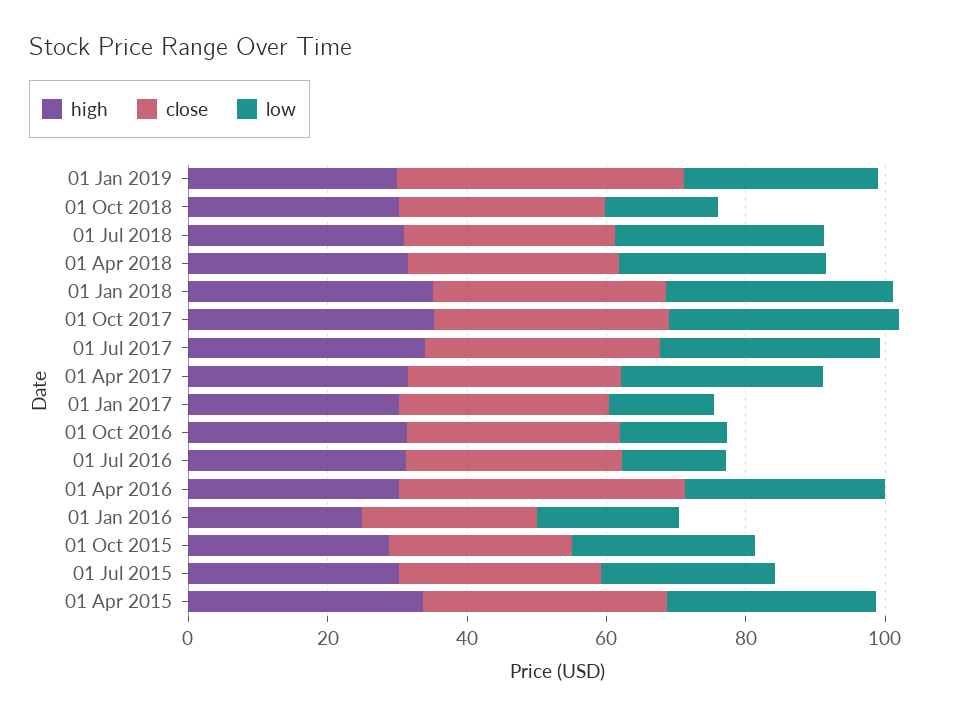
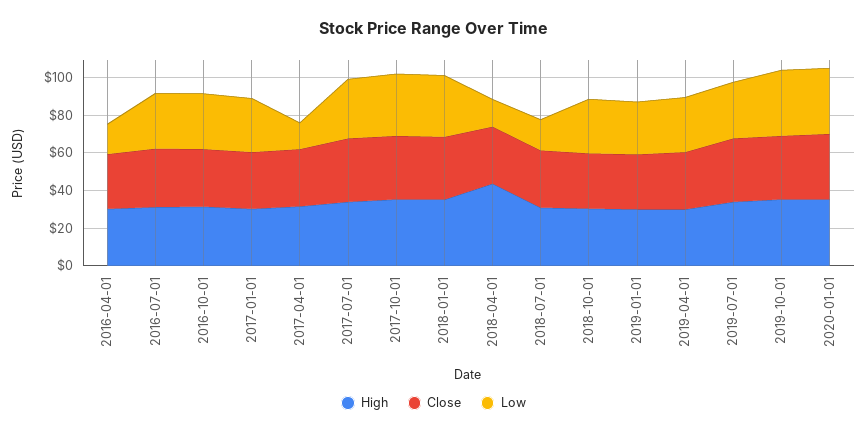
close, 01 Jan 2019: 40 -> 30
low, 01 Oct 2018: 15 -> 30
low, 01 Jul 2018: 30 -> 15
high, 01 Apr 2018: 30 -> 45
low, 01 Apr 2018: 30 -> 15
low, 01 Apr 2017: 30 -> 15
low, 01 Jan 2017: 15 -> 30
low, 01 Oct 2016: 15 -> 30
low, 01 Jul 2016: 15 -> 30
close, 01 Apr 2016: 40 -> 30
low, 01 Apr 2016: 30 -> 15
high, 01 Jan 2016: 25 -> none
close, 01 Jan 2016: 25 -> none
low, 01 Jan 2016: 20 -> none
high, 01 Oct 2015: 30 -> none
close, 01 Oct 2015: 25 -> none
low, 01 Oct 2015: 25 -> none
high, 01 Jul 2015: 30 -> none
close, 01 Jul 2015: 30 -> none
low, 01 Jul 2015: 25 -> none
high, 01 Apr 2015: 35 -> none
close, 01 Apr 2015: 35 -> none
low, 01 Apr 2015: 30 -> none
high, 2019-04-01: none -> 30
close, 2019-04-01: none -> 30
low, 2019-04-01: none -> 30
high, 2019-07-01: none -> 35
close, 2019-07-01: none -> 35
low, 2019-07-01: none -> 30
high, 2019-10-01: none -> 35
close, 2019-10-01: none -> 35
low, 2019-10-01: none -> 35
high, 2020-01-01: none -> 35
close, 2020-01-01: none -> 35
low, 2020-01-01: none -> 35

